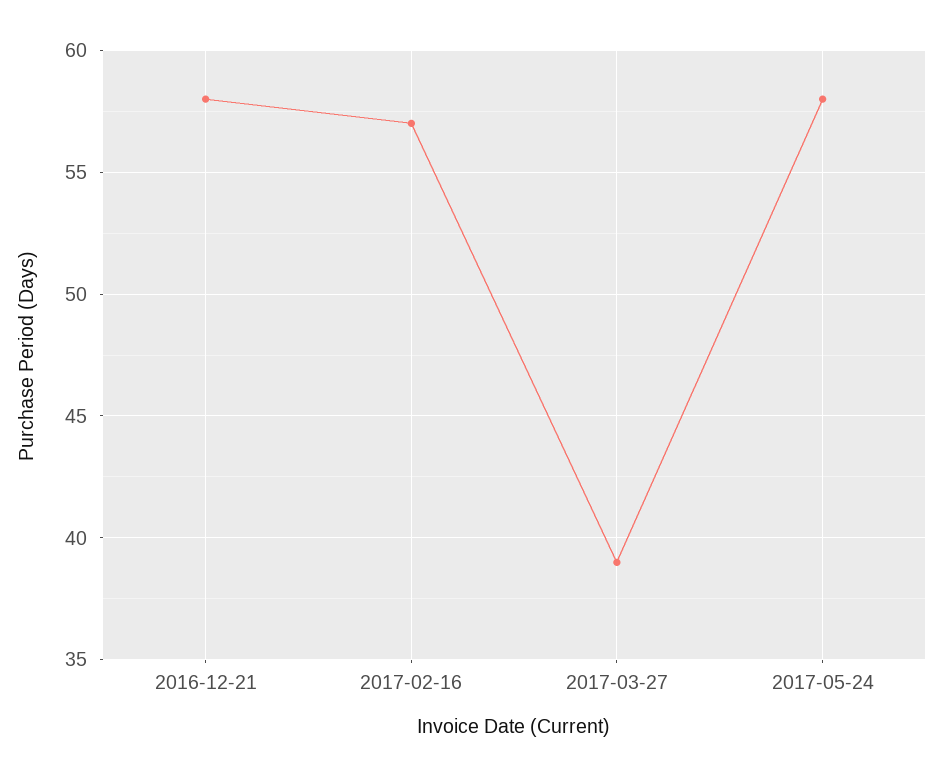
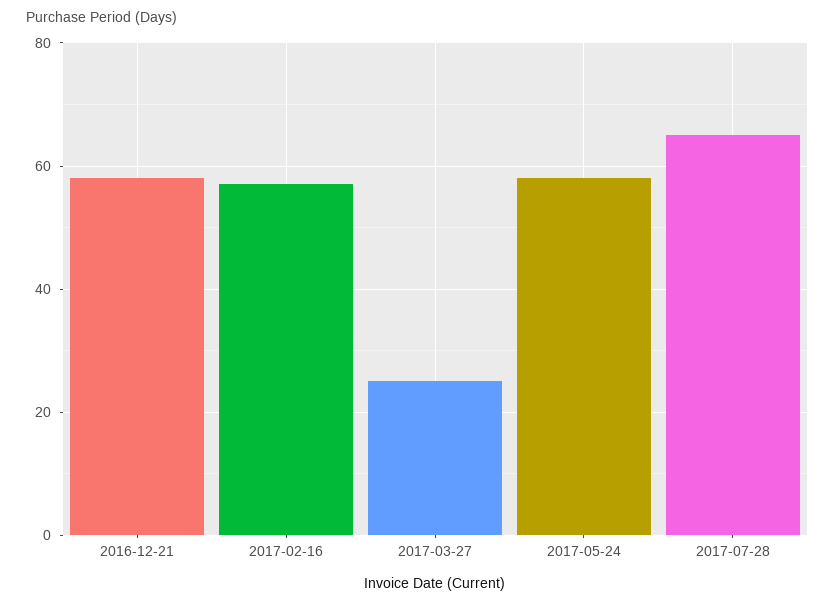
2017-03-27: 39 -> 25
2017-07-28: none -> 65

